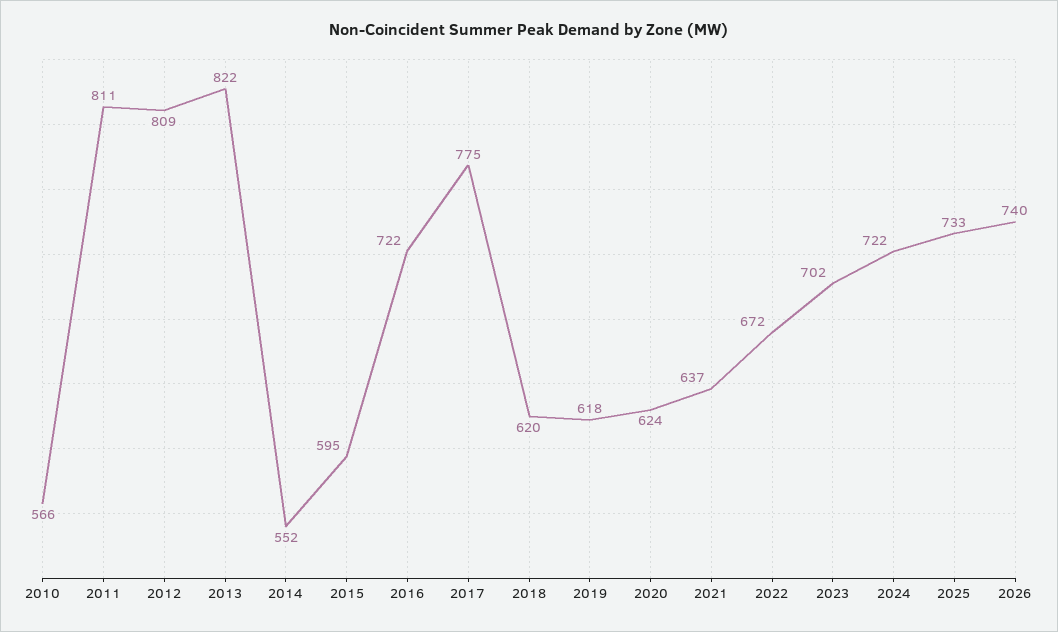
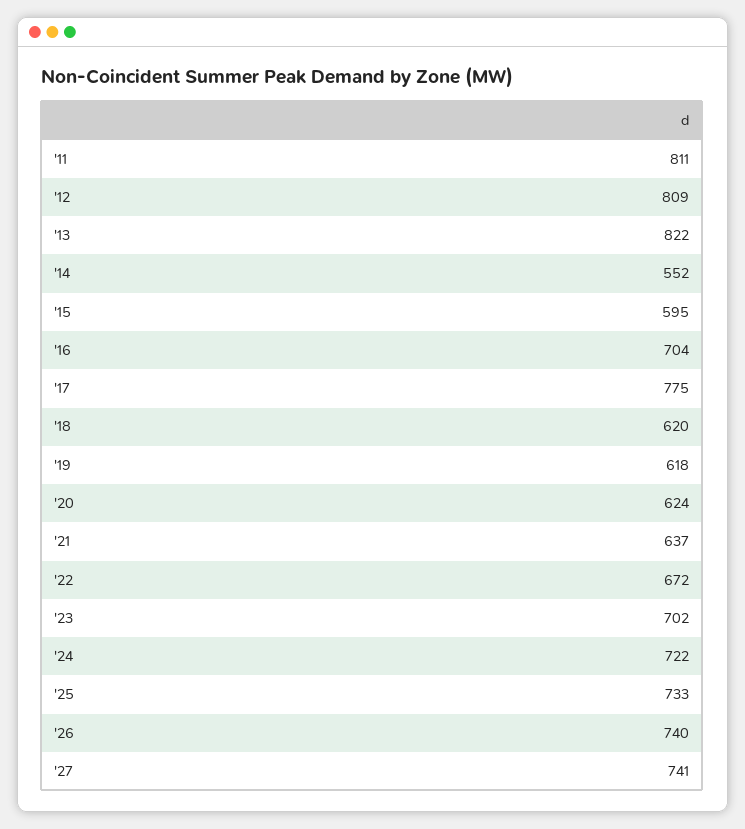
2010: 566 -> none
2016: 722 -> 704
'27: none -> 741

